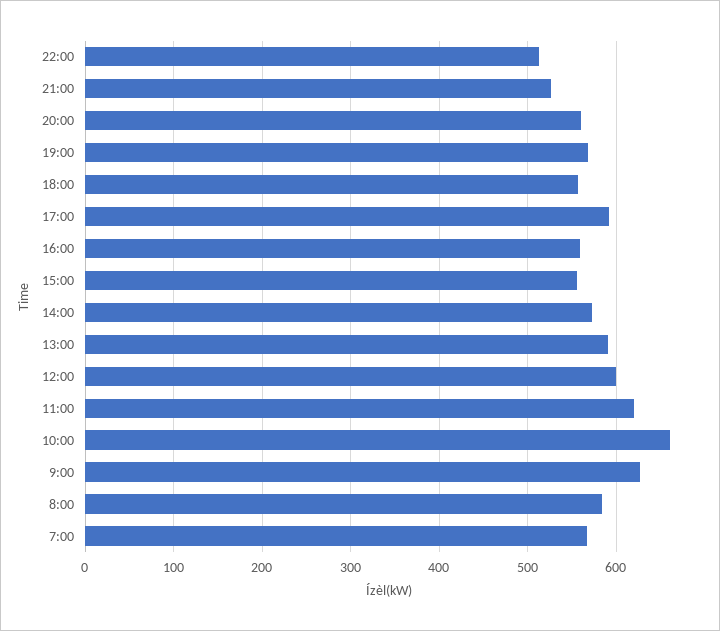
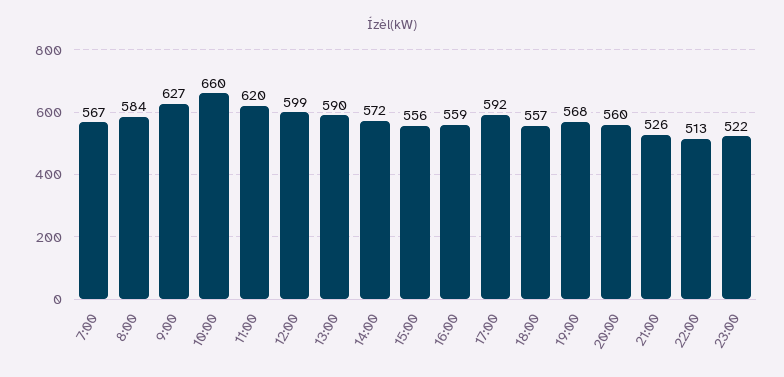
23:00: none -> 522

